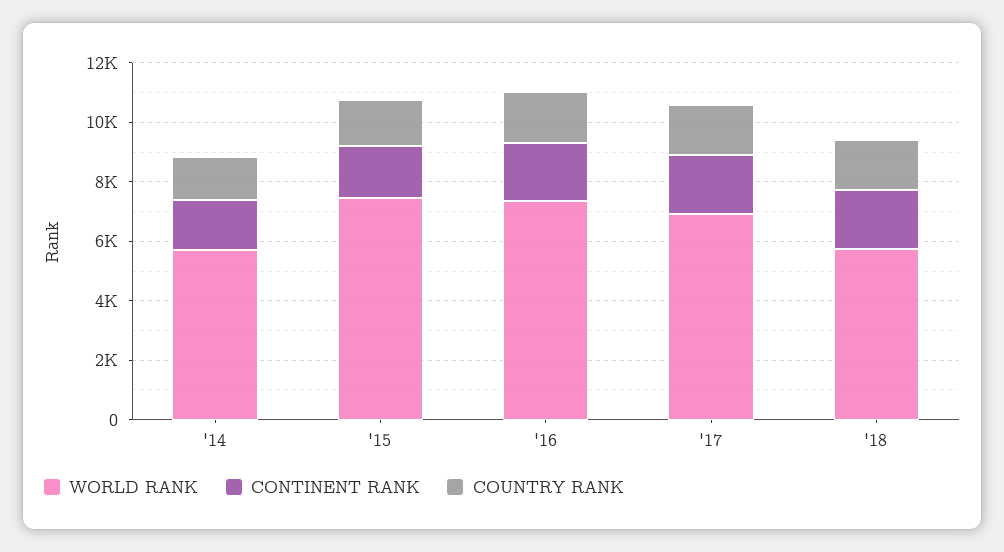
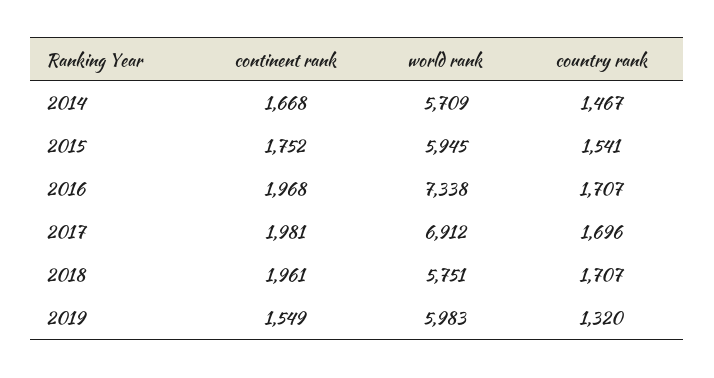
WORLD RANK, '15: 7500 -> 5945
CONTINENT RANK, 2019: none -> 1549
WORLD RANK, 2019: none -> 5983
COUNTRY RANK, 2019: none -> 1320

